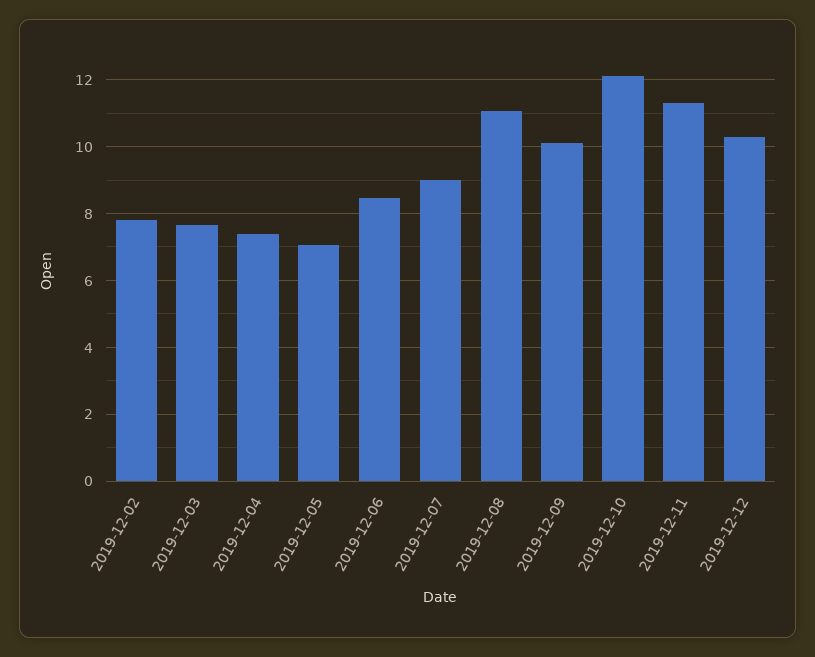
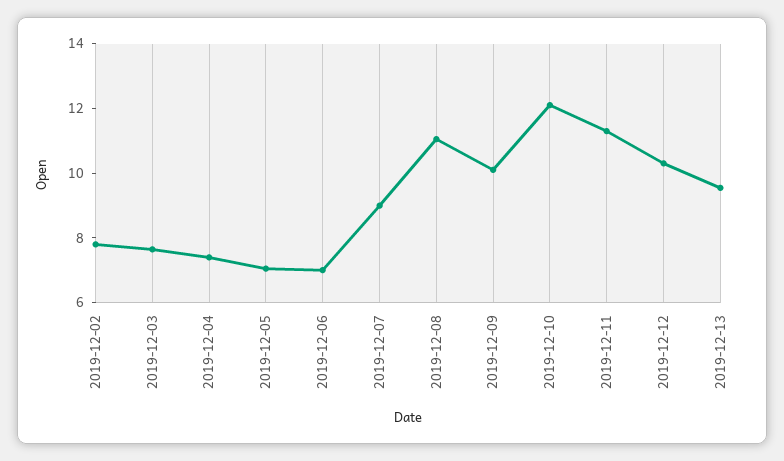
2019-12-06: 8.4 -> 7
2019-12-13: none -> 9.5

